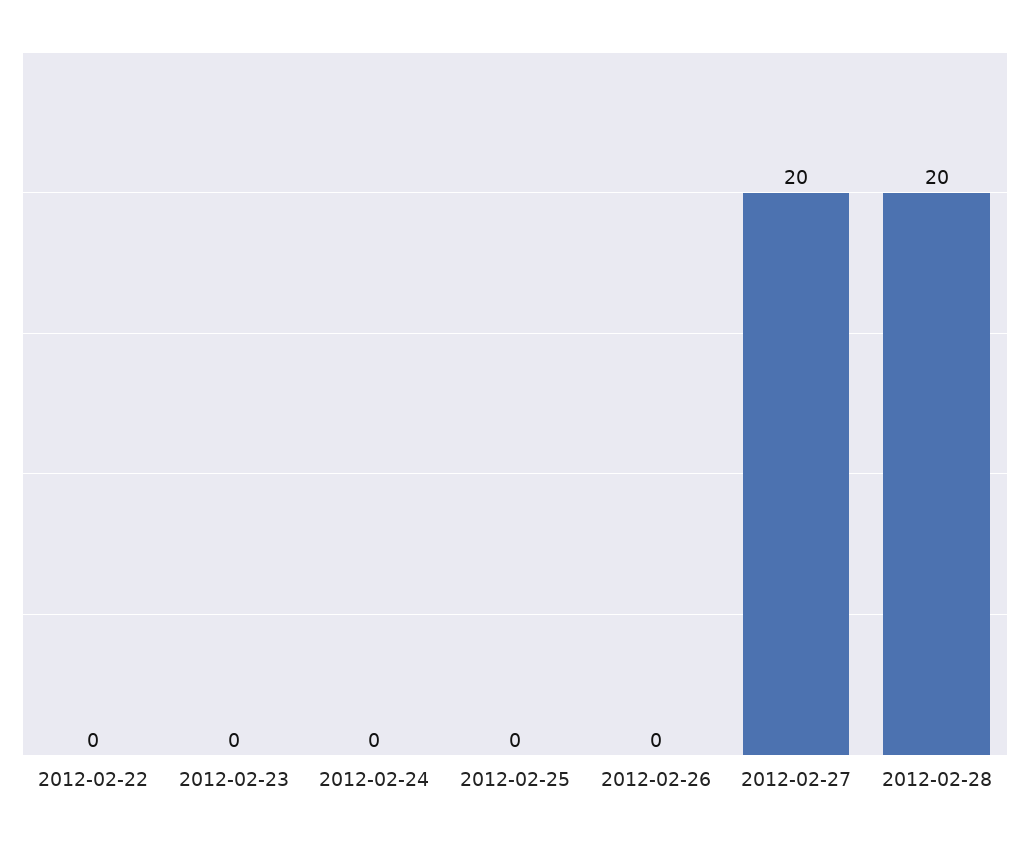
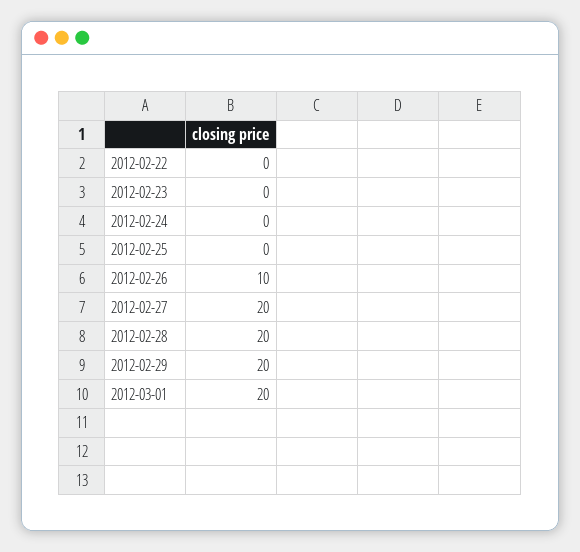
2012-02-26: 0 -> 10
2012-02-29: none -> 20
2012-03-01: none -> 20

